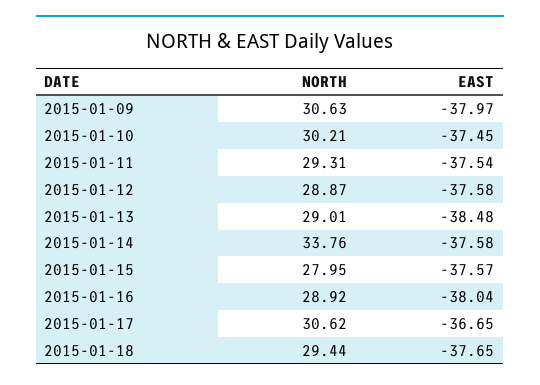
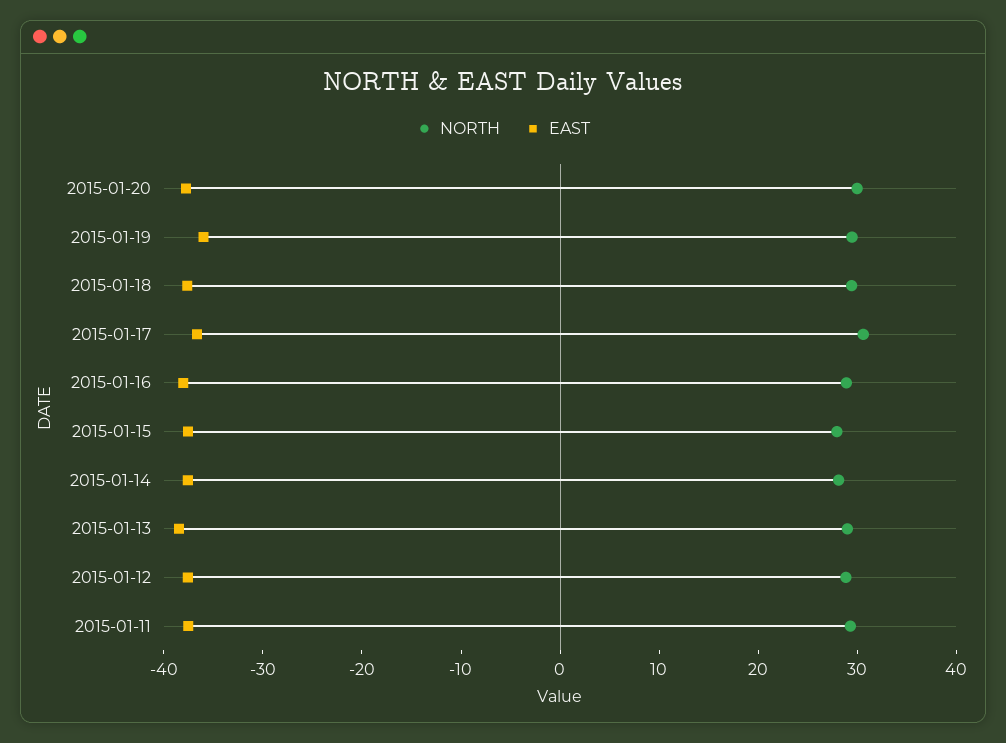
NORTH, 2015-01-09: 30.63 -> none
EAST, 2015-01-09: -37.97 -> none
NORTH, 2015-01-10: 30.21 -> none
EAST, 2015-01-10: -37.45 -> none
NORTH, 2015-01-14: 33.76 -> 28
NORTH, 2015-01-20: none -> 30
EAST, 2015-01-20: none -> -38
NORTH, 2015-01-19: none -> 30
EAST, 2015-01-19: none -> -36

